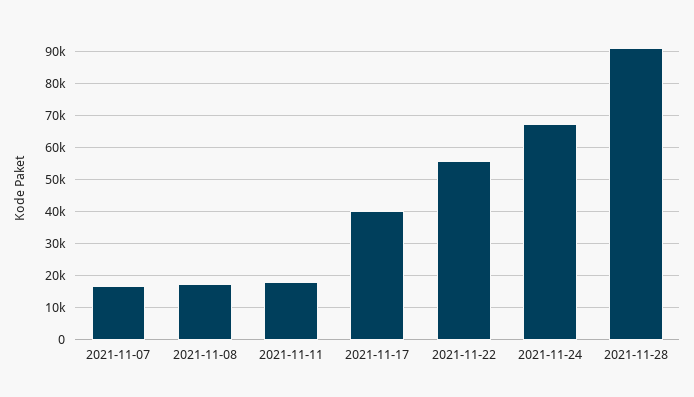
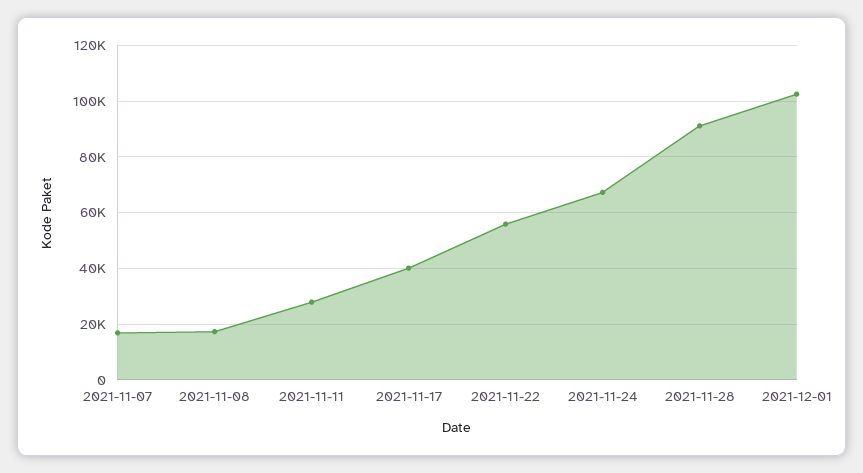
2021-11-11: 18000 -> 27500
2021-12-01: none -> 102500

